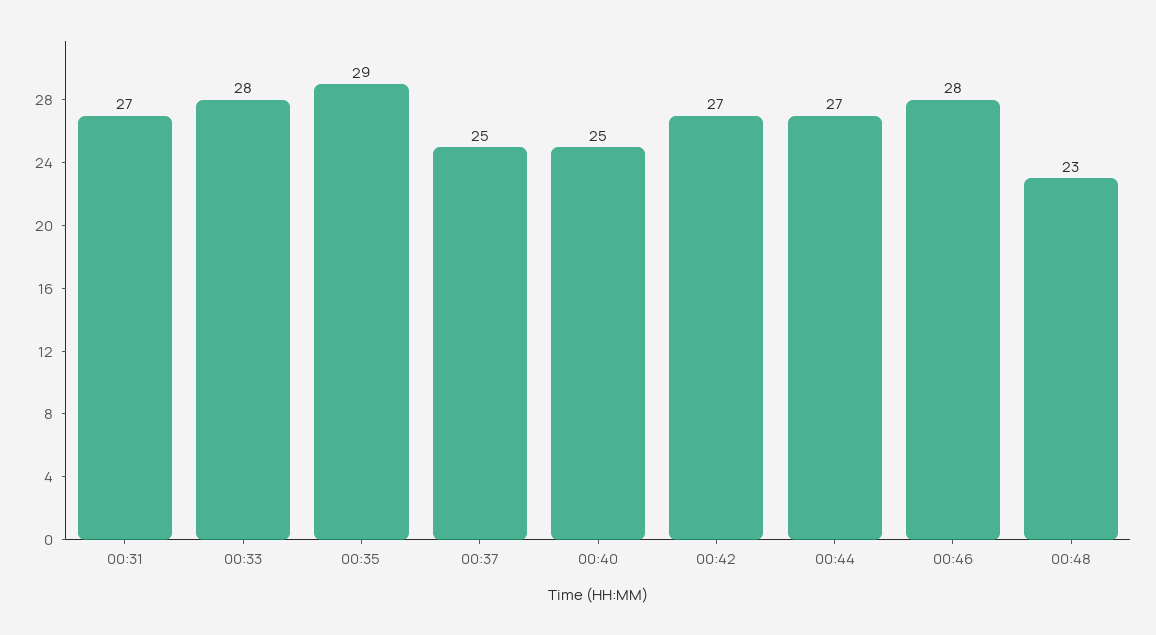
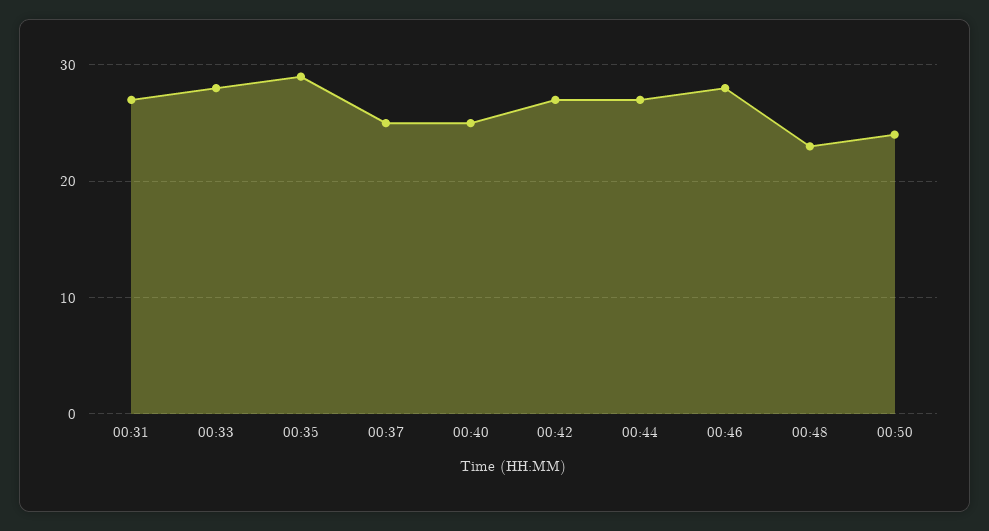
00:50: none -> 24

